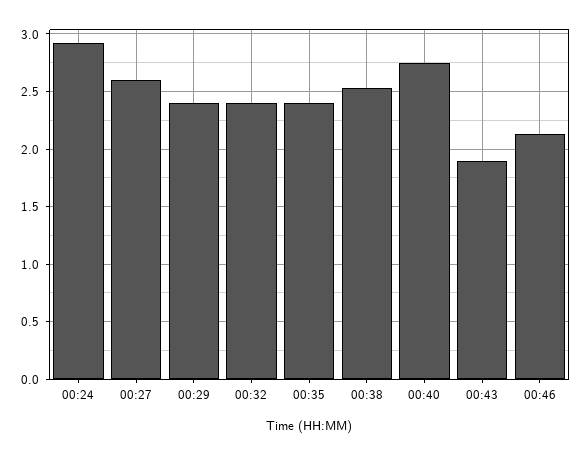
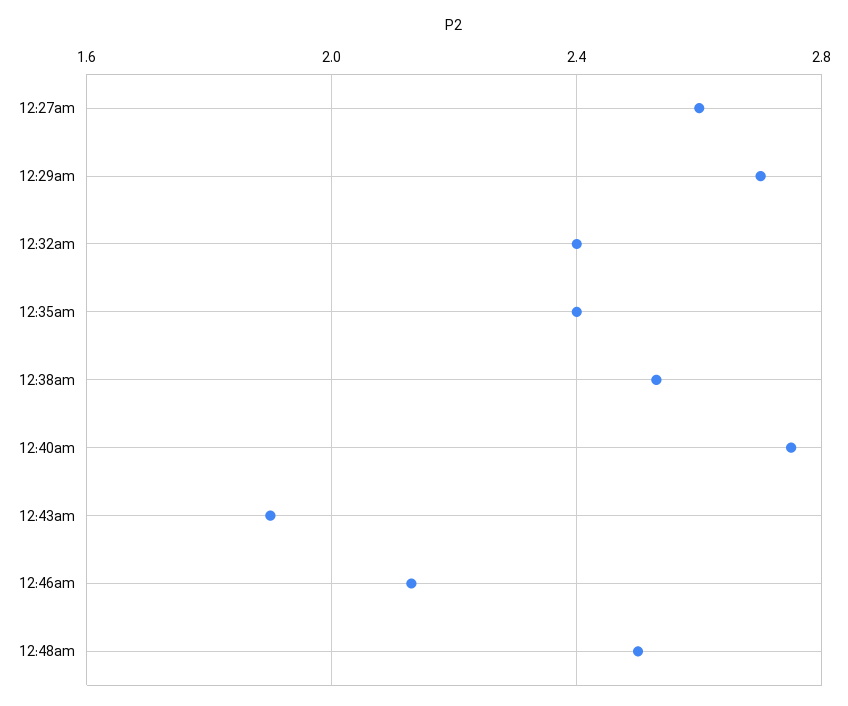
00:24: 2.9 -> none
00:29: 2.4 -> 2.7
12:48am: none -> 2.5

